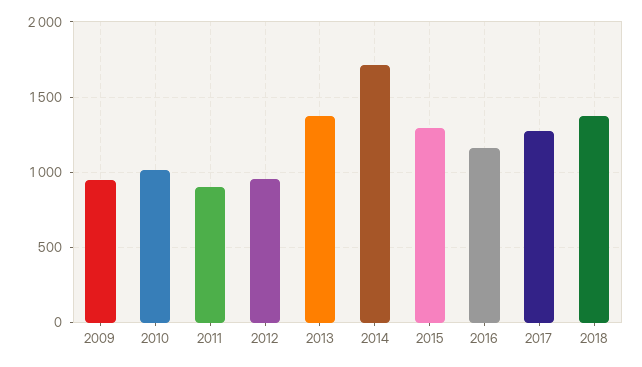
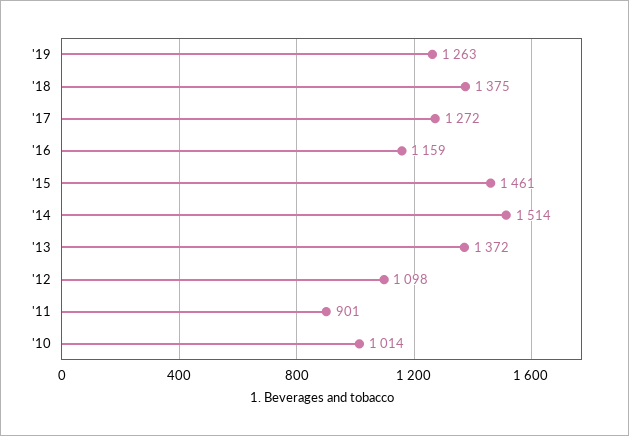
2009: 950 -> none
2012: 950 -> 1098
2014: 1700 -> 1514
2015: 1300 -> 1461
'19: none -> 1263

